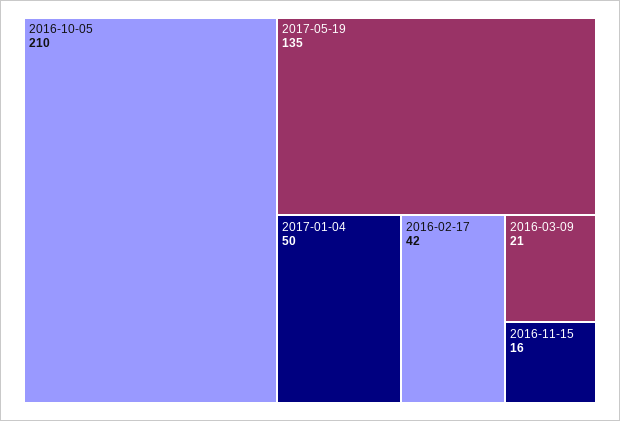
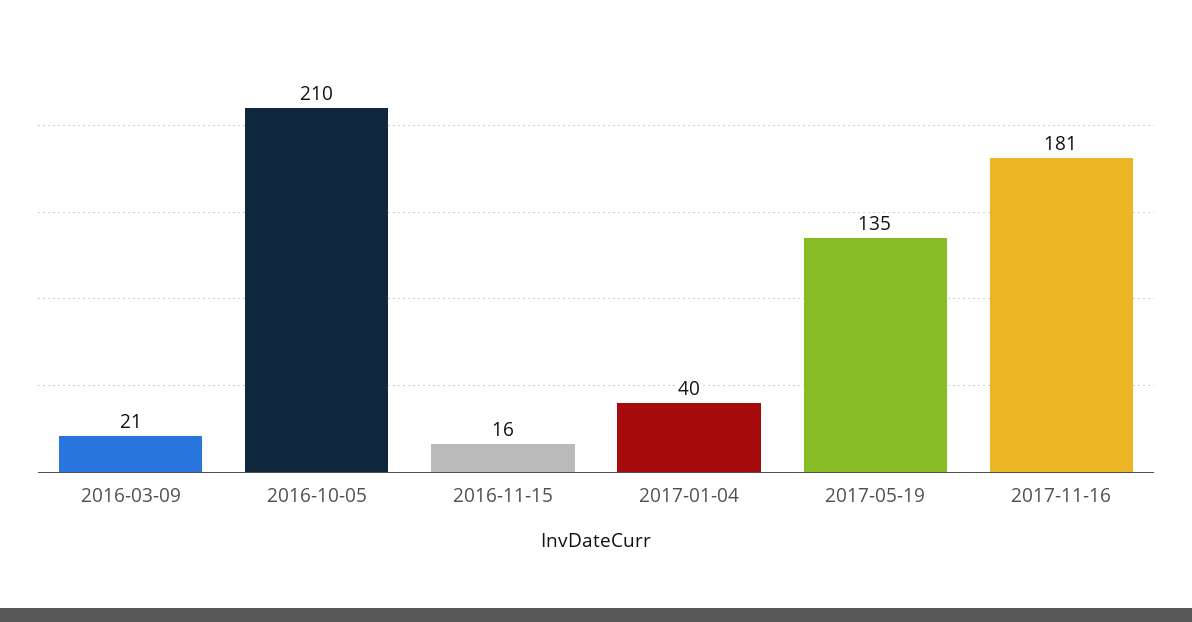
2017-01-04: 50 -> 40
2016-02-17: 42 -> none
2017-11-16: none -> 181

